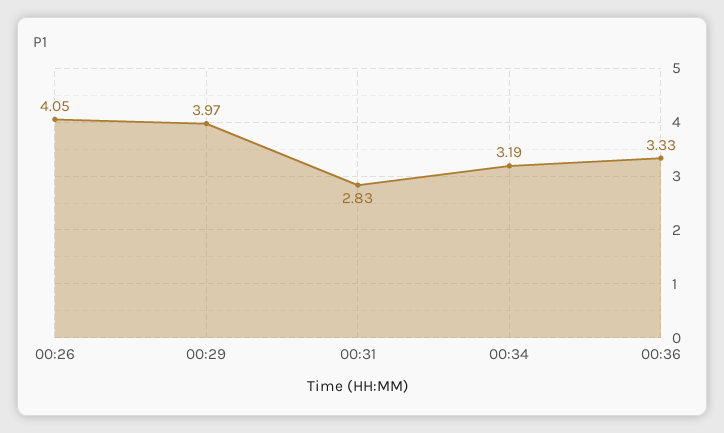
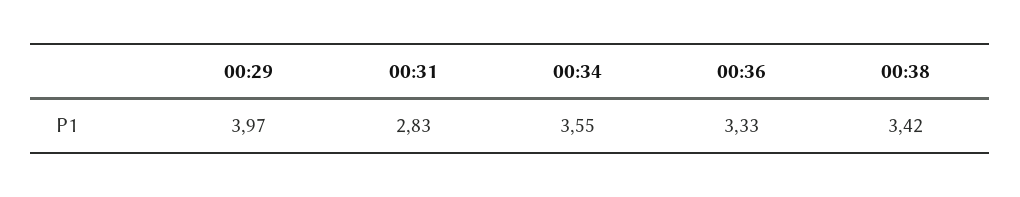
00:26: 4.05 -> none
00:34: 3.19 -> 3.55
00:38: none -> 3.42

